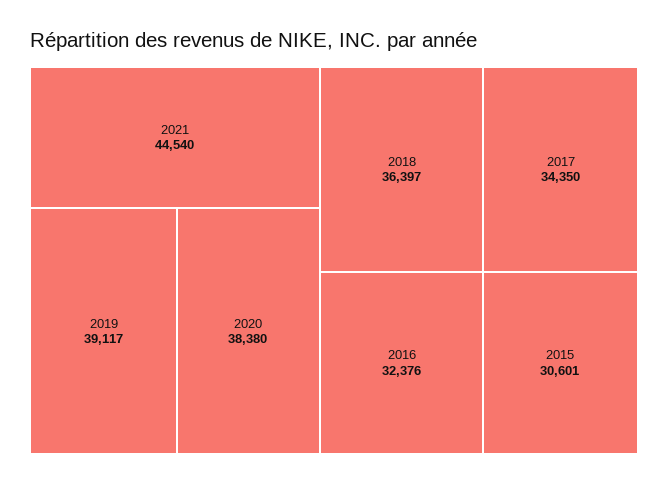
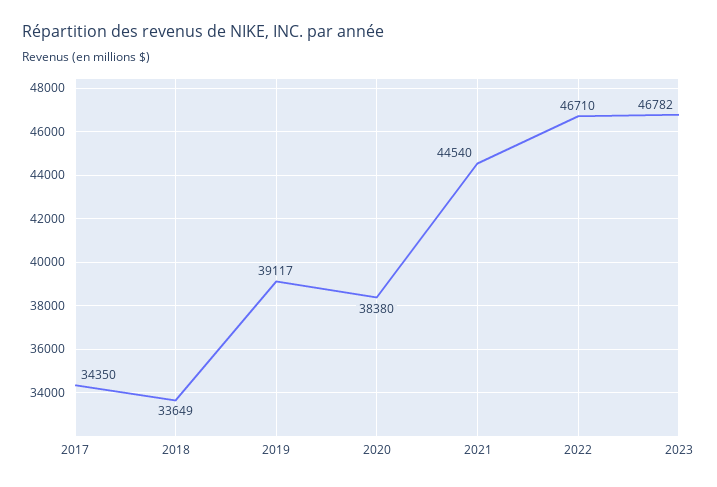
2018: 36397 -> 33649
2016: 32376 -> none
2015: 30601 -> none
2022: none -> 46710
2023: none -> 46782

